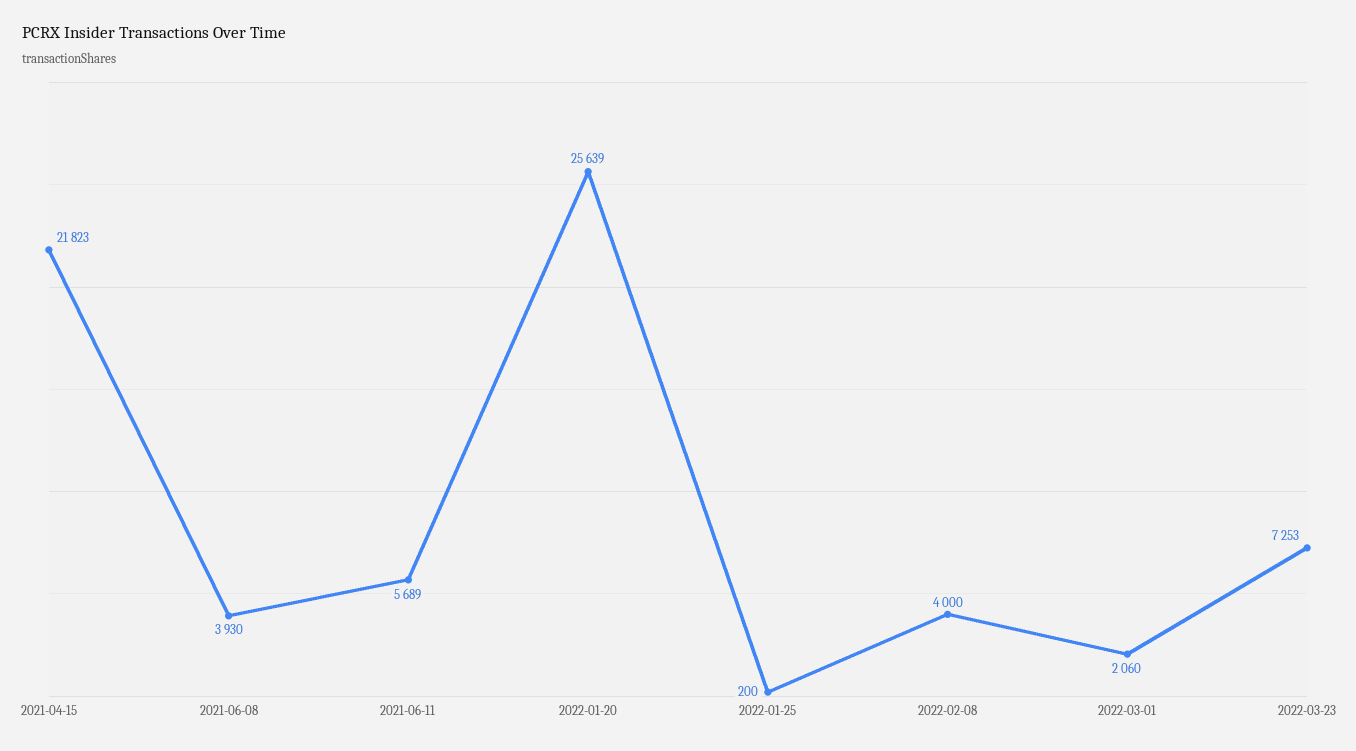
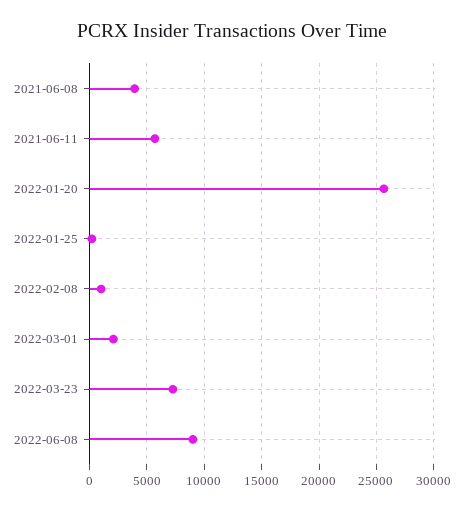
2021-04-15: 21823 -> none
2022-02-08: 4000 -> 1000
2022-06-08: none -> 9000

